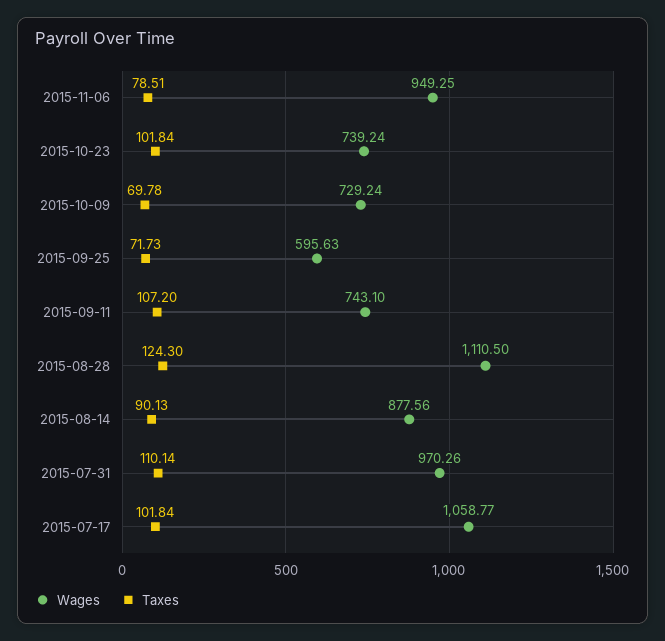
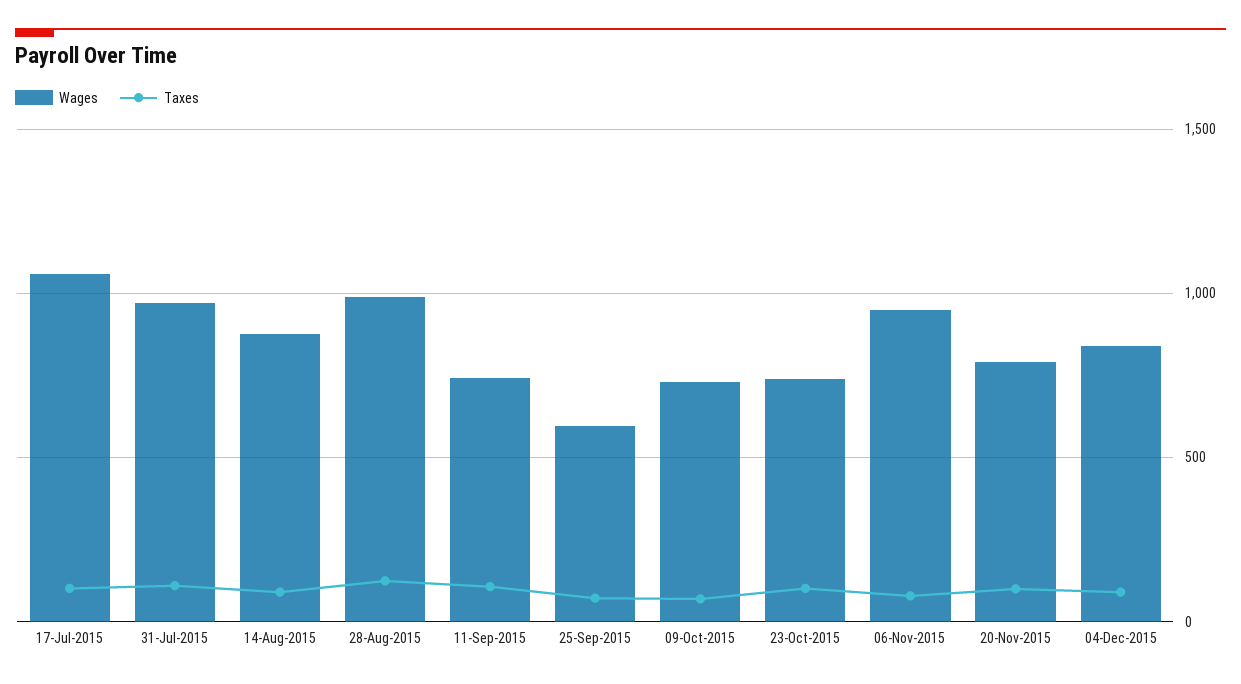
Wages, 2015-08-28: 1110.5 -> 1000
Wages, 20-Nov-2015: none -> 800
Taxes, 20-Nov-2015: none -> 100
Wages, 04-Dec-2015: none -> 850
Taxes, 04-Dec-2015: none -> 100

